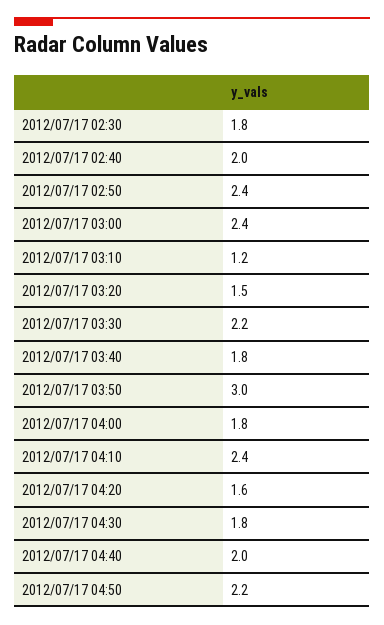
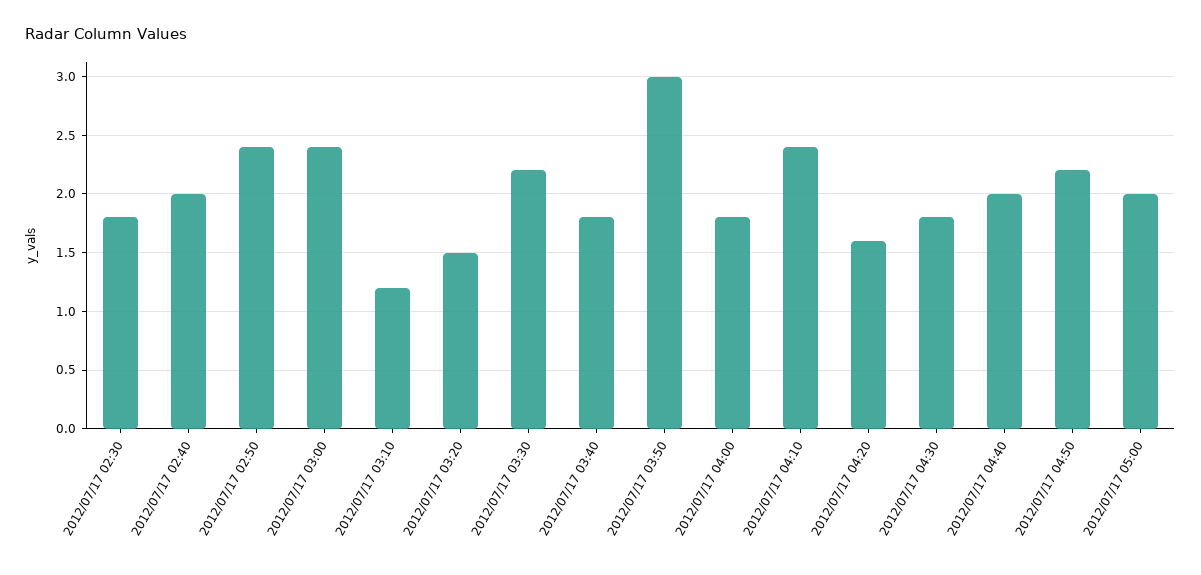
2012/07/17 05:00: none -> 2

